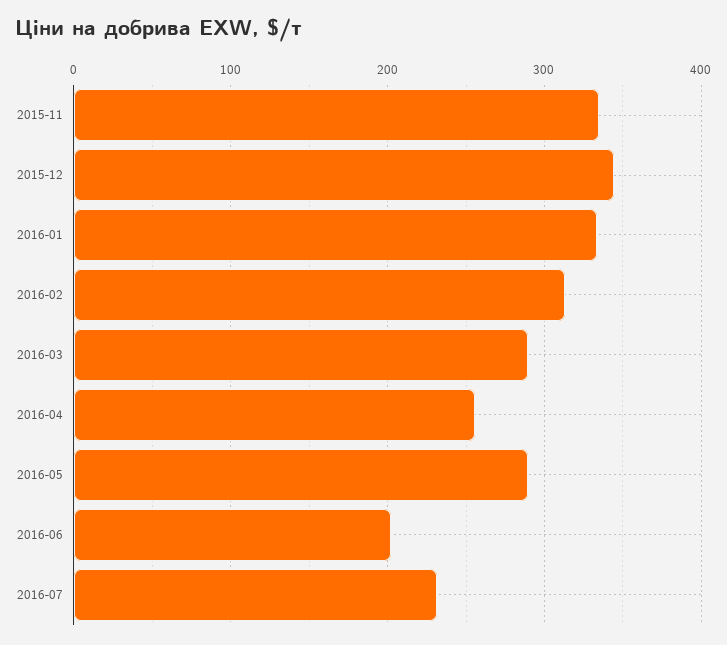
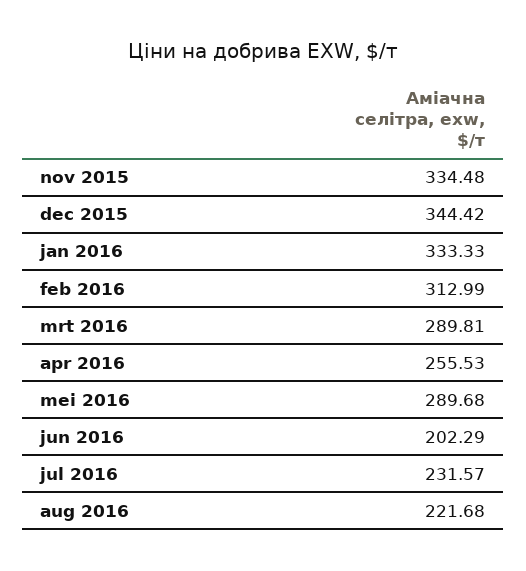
aug 2016: none -> 221.68

